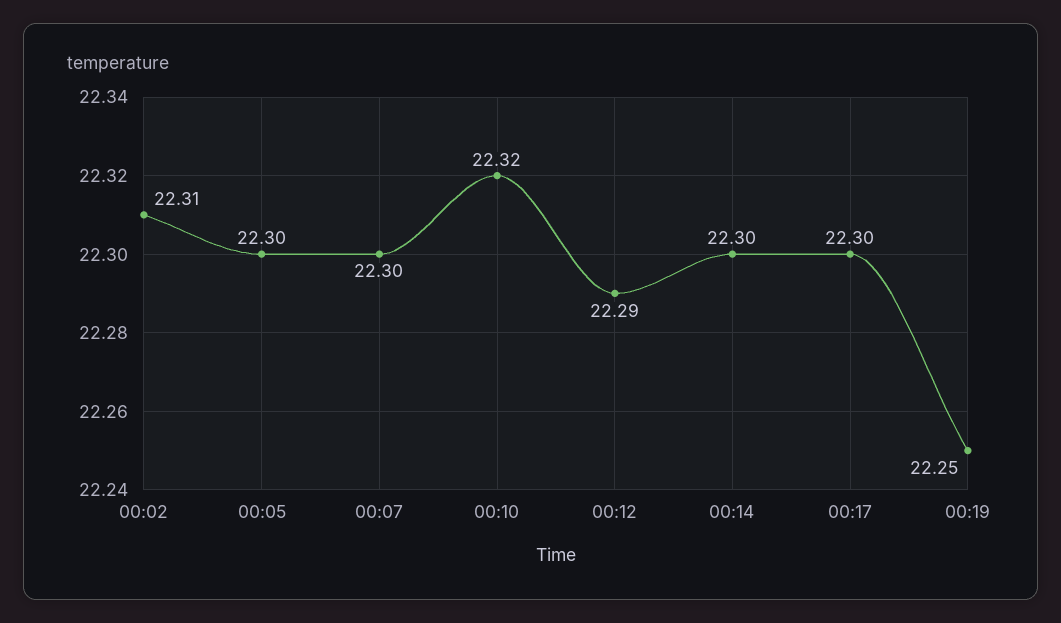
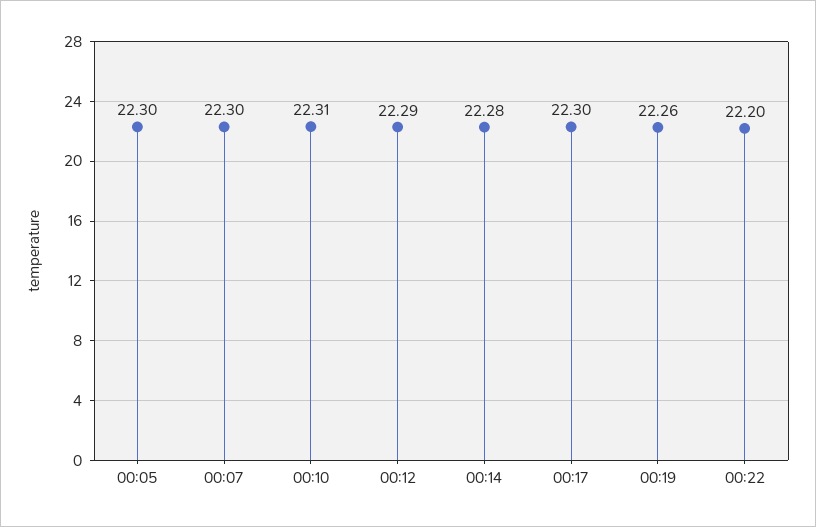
00:02: 22.31 -> none
00:10: 22.32 -> 22.31
00:14: 22.3 -> 22.28
00:19: 22.25 -> 22.26
00:22: none -> 22.2

